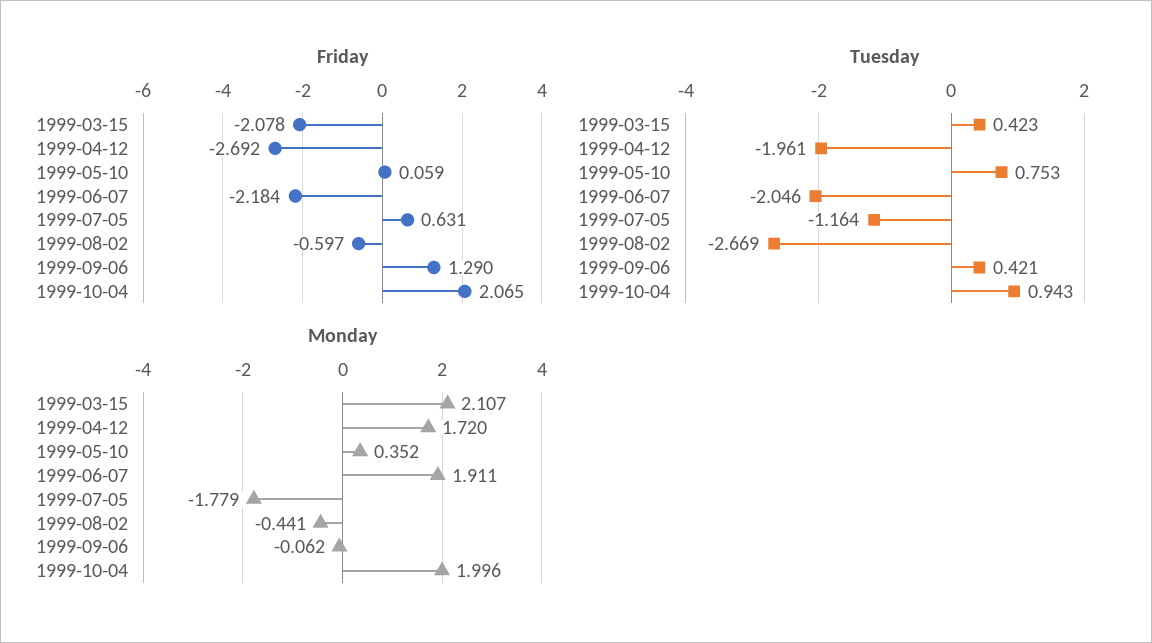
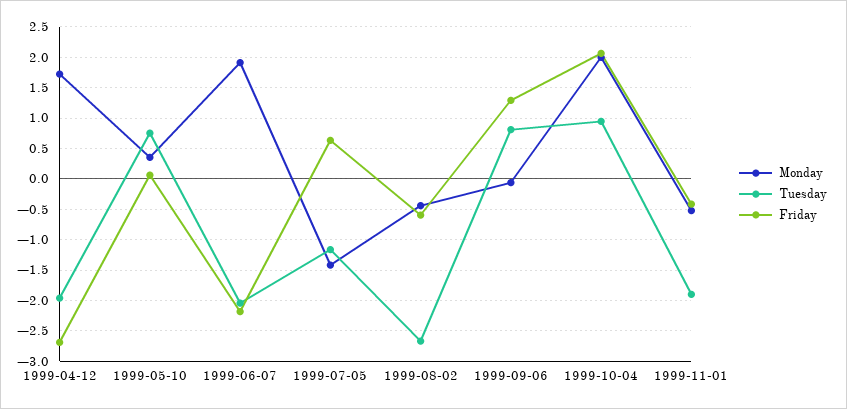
Friday, 1999-03-15: -2.078 -> none
Tuesday, 1999-03-15: 0.423 -> none
Tuesday, 1999-09-06: 0.421 -> 0.8
Monday, 1999-03-15: 2.107 -> none
Monday, 1999-07-05: -1.779 -> -1.4
Monday, 1999-11-01: none -> -0.5
Tuesday, 1999-11-01: none -> -1.9
Friday, 1999-11-01: none -> -0.4

